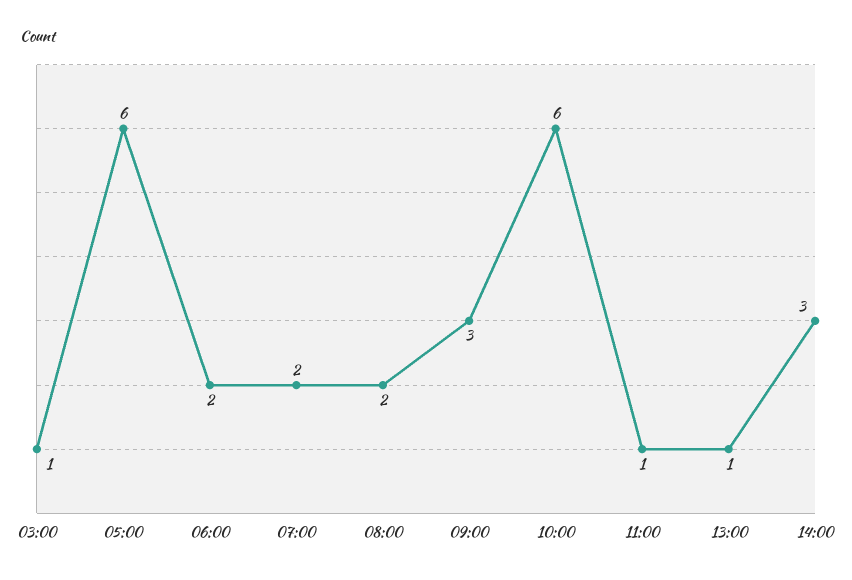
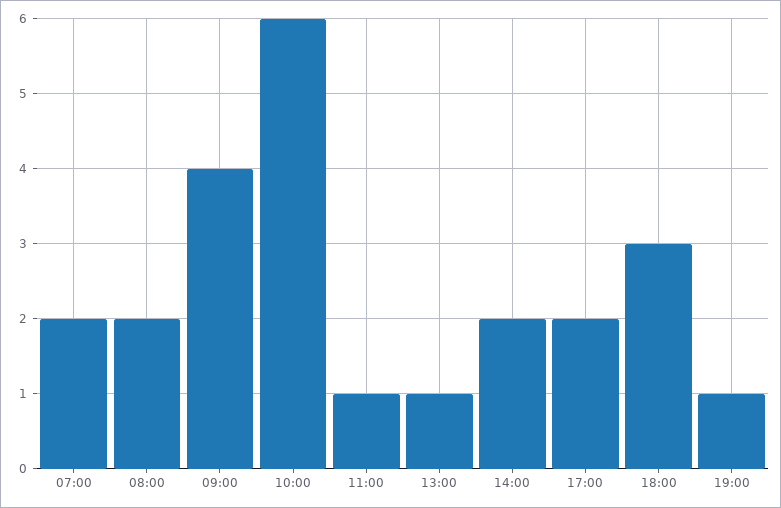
03:00: 1 -> none
05:00: 6 -> none
06:00: 2 -> none
09:00: 3 -> 4
14:00: 3 -> 2
17:00: none -> 2
18:00: none -> 3
19:00: none -> 1

